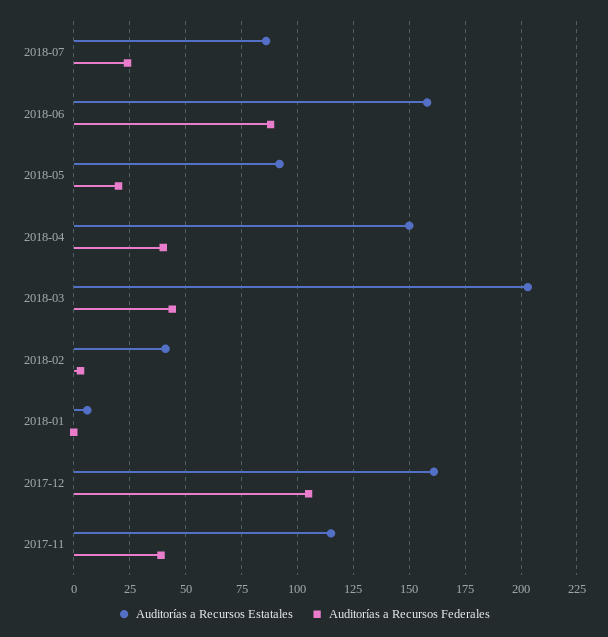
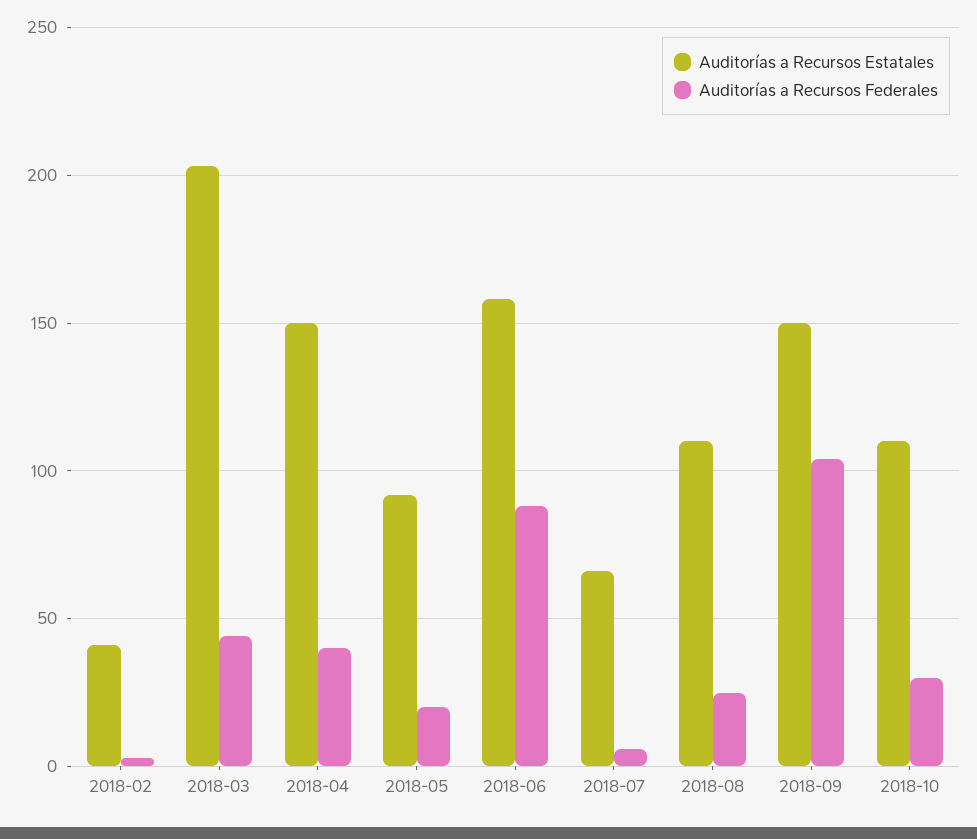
Auditorías a Recursos Estatales, 2018-07: 85 -> 65
Auditorías a Recursos Federales, 2018-07: 25 -> 5
Auditorías a Recursos Estatales, 2018-01: 5 -> none
Auditorías a Recursos Federales, 2018-01: 0 -> none
Auditorías a Recursos Estatales, 2017-12: 160 -> none
Auditorías a Recursos Federales, 2017-12: 105 -> none
Auditorías a Recursos Estatales, 2017-11: 115 -> none
Auditorías a Recursos Federales, 2017-11: 40 -> none
Auditorías a Recursos Estatales, 2018-08: none -> 110
Auditorías a Recursos Federales, 2018-08: none -> 25
Auditorías a Recursos Estatales, 2018-09: none -> 150
Auditorías a Recursos Federales, 2018-09: none -> 105
Auditorías a Recursos Estatales, 2018-10: none -> 110
Auditorías a Recursos Federales, 2018-10: none -> 30

